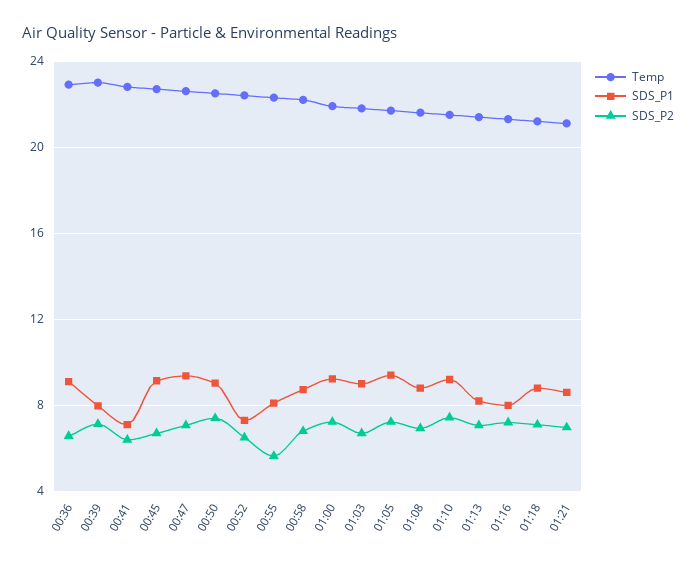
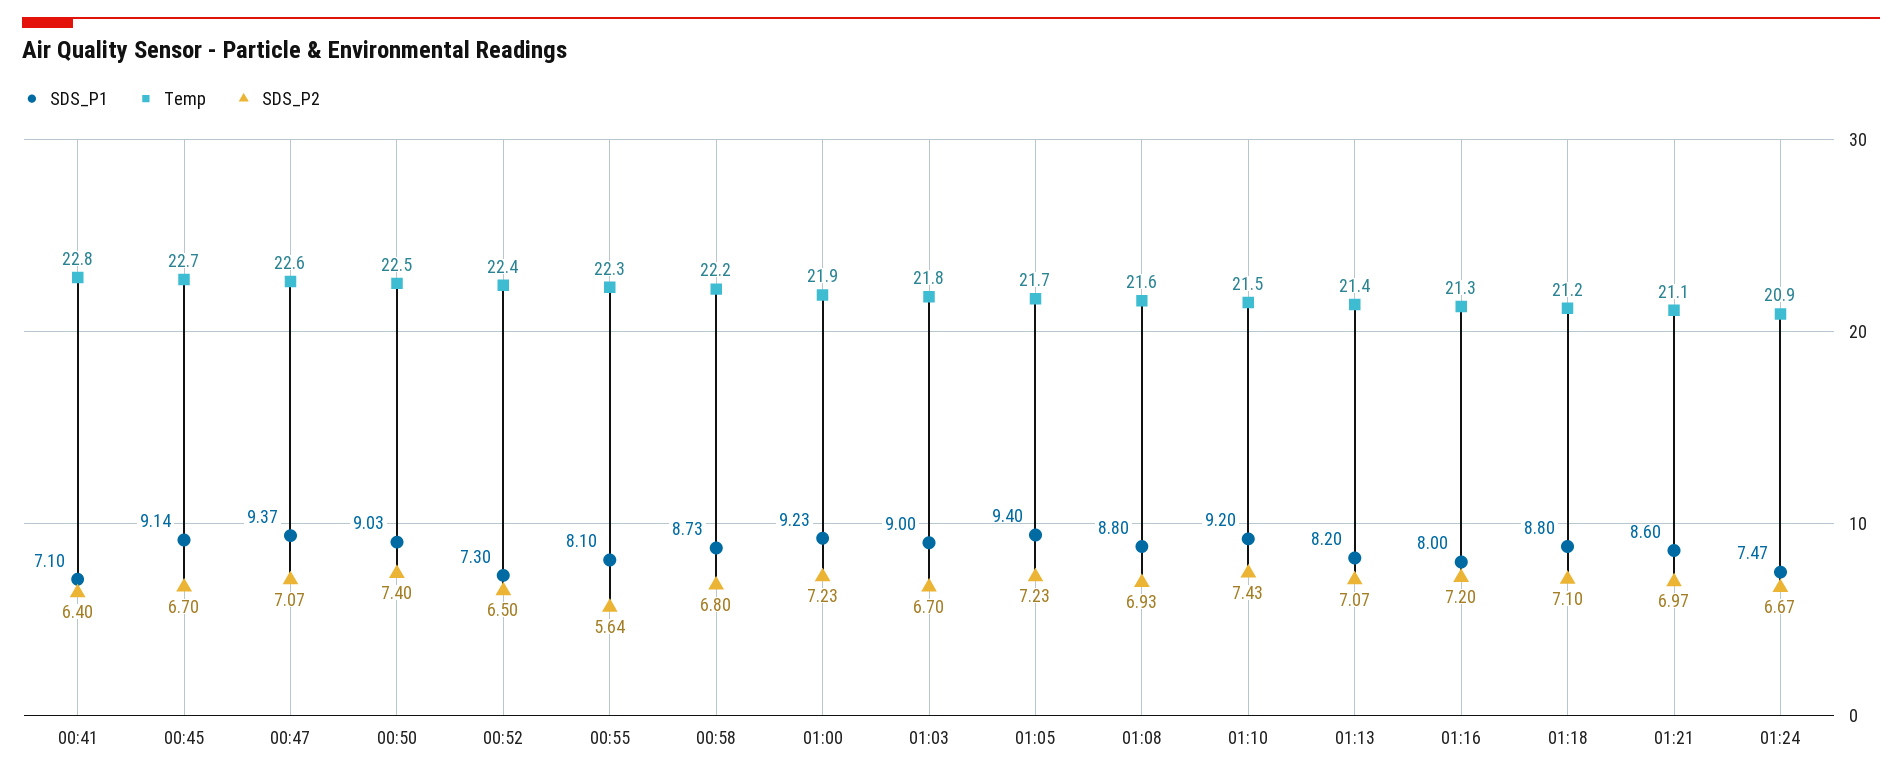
Temp, 00:36: 23 -> none
SDS_P1, 00:36: 9 -> none
SDS_P2, 00:36: 6.5 -> none
Temp, 00:39: 23 -> none
SDS_P1, 00:39: 8 -> none
SDS_P2, 00:39: 7 -> none
SDS_P1, 01:24: none -> 7.47
Temp, 01:24: none -> 20.9
SDS_P2, 01:24: none -> 6.67

